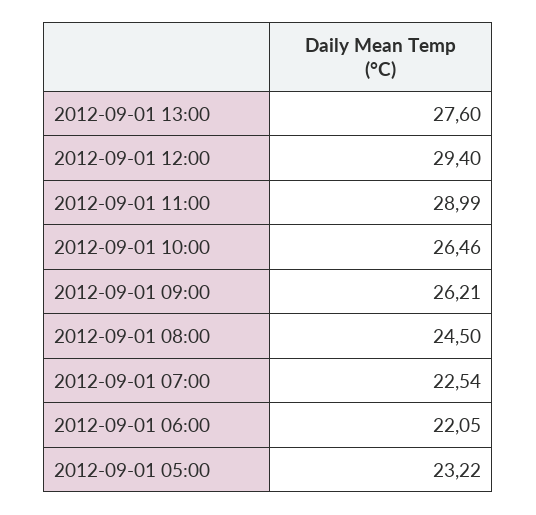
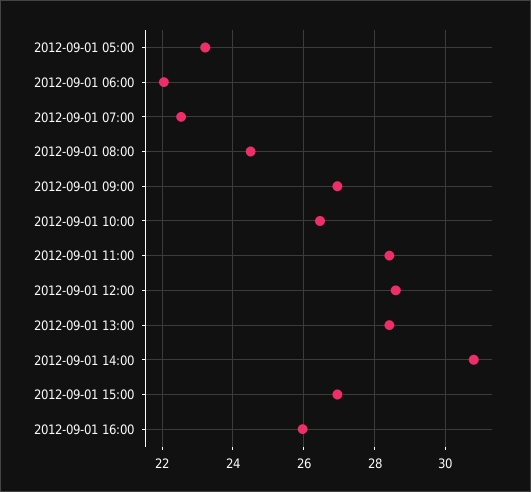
2012-09-01 13:00: 27.6 -> 28.4
2012-09-01 12:00: 29.4 -> 28.6
2012-09-01 11:00: 28.99 -> 28.4
2012-09-01 09:00: 26.21 -> 27
2012-09-01 14:00: none -> 30.8
2012-09-01 15:00: none -> 27
2012-09-01 16:00: none -> 26

